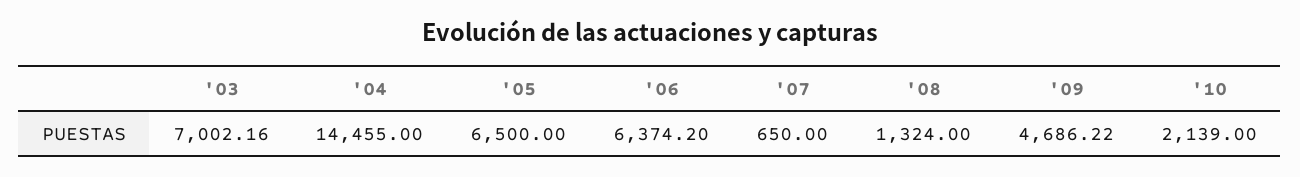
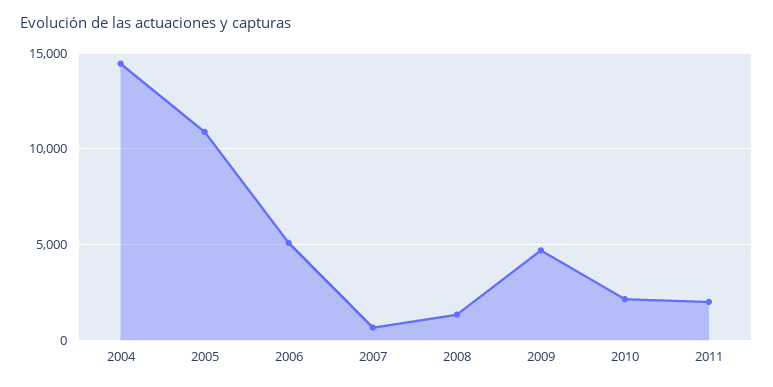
'03: 7002.16 -> none
'05: 6500 -> 11000
'06: 6374.2 -> 5000
2011: none -> 2000

